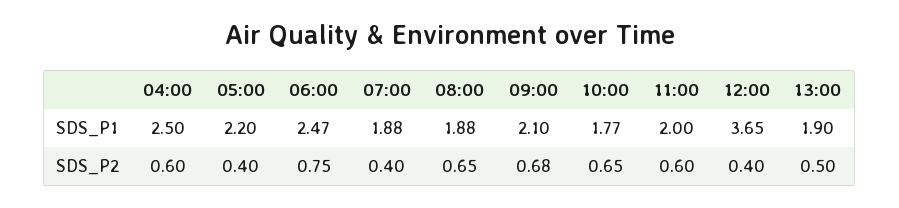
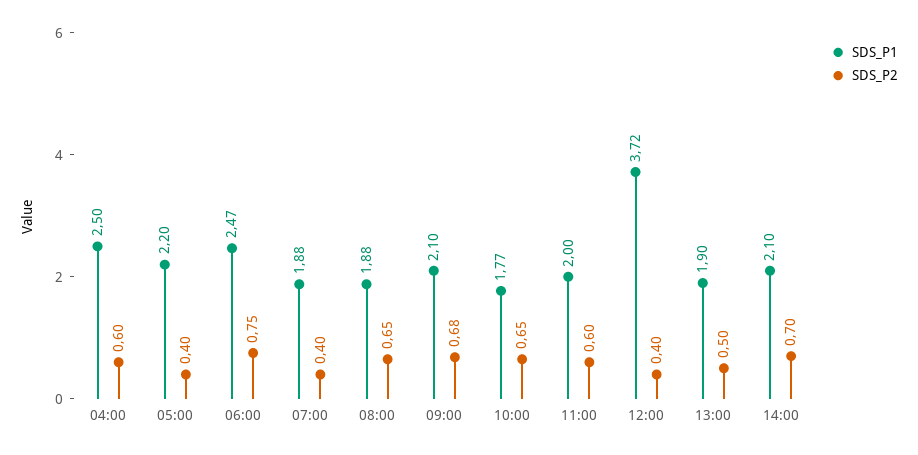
SDS_P1, 12:00: 3.65 -> 3.72
SDS_P1, 14:00: none -> 2.1
SDS_P2, 14:00: none -> 0.7

